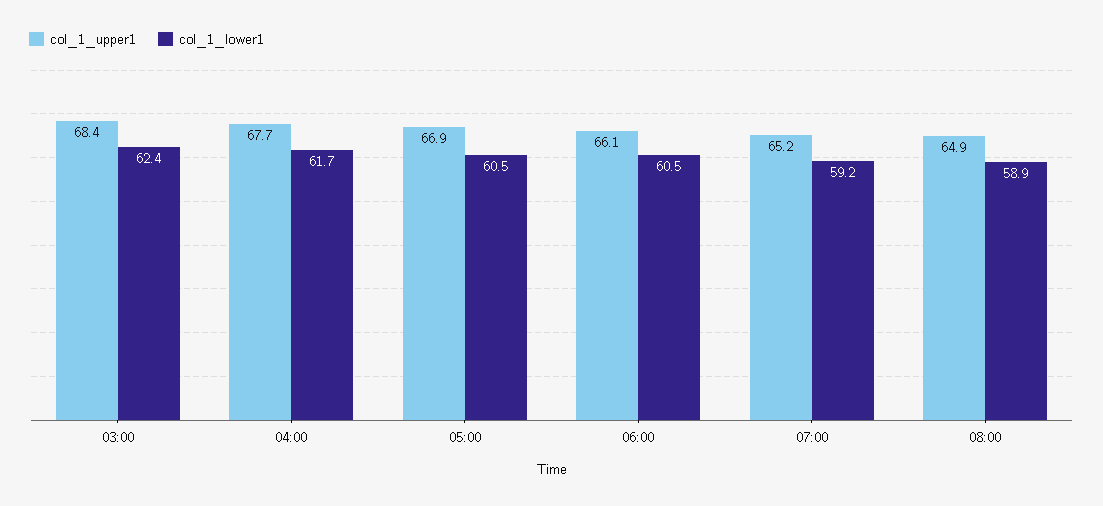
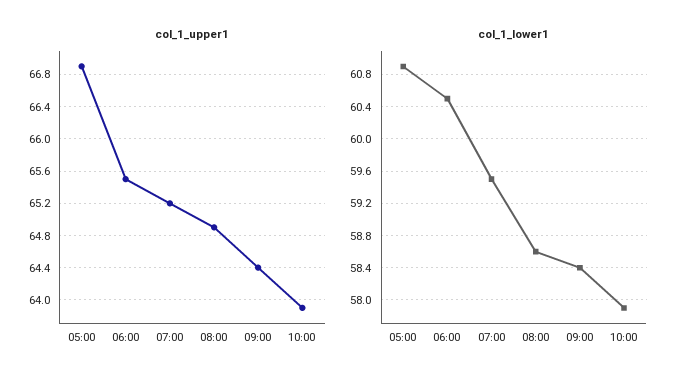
col_1_upper1, 03:00: 68.4 -> none
col_1_lower1, 03:00: 62.4 -> none
col_1_upper1, 04:00: 67.7 -> none
col_1_lower1, 04:00: 61.7 -> none
col_1_lower1, 05:00: 60.5 -> 60.9
col_1_upper1, 06:00: 66.1 -> 65.5
col_1_lower1, 07:00: 59.2 -> 59.5
col_1_lower1, 08:00: 58.9 -> 58.6
col_1_upper1, 09:00: none -> 64.4
col_1_upper1, 10:00: none -> 63.9
col_1_lower1, 09:00: none -> 58.4
col_1_lower1, 10:00: none -> 57.9

